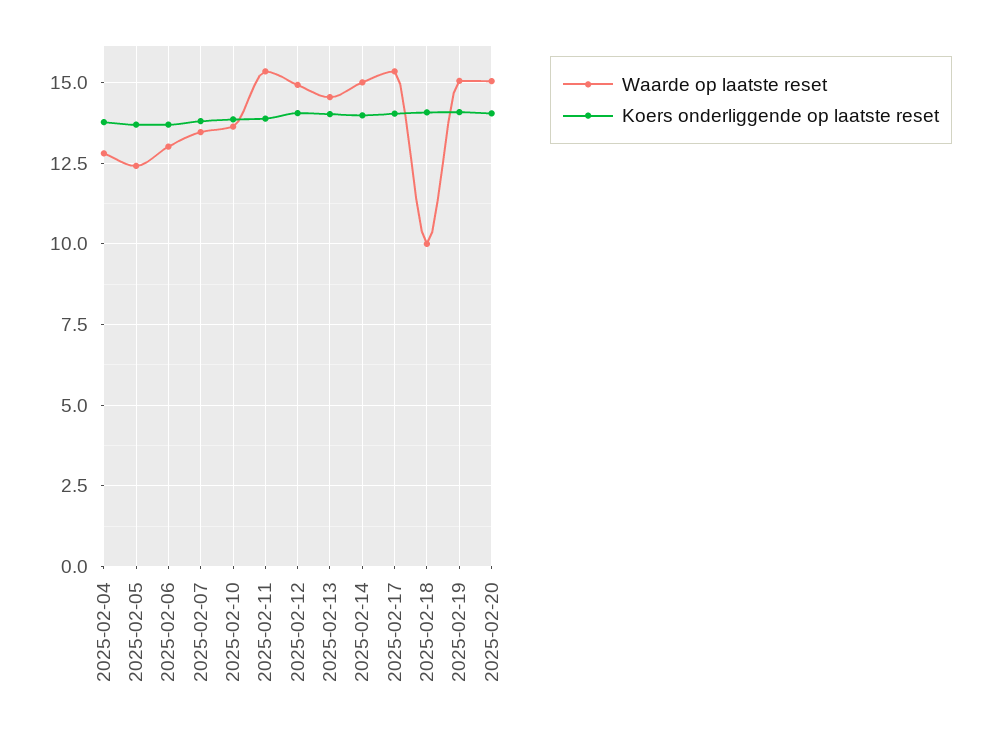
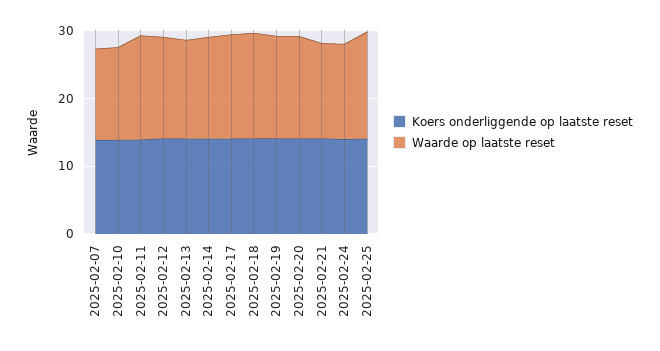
Waarde op laatste reset, 2025-02-04: 12.75 -> none
Koers onderliggende op laatste reset, 2025-02-04: 13.75 -> none
Waarde op laatste reset, 2025-02-05: 12.5 -> none
Koers onderliggende op laatste reset, 2025-02-05: 13.75 -> none
Waarde op laatste reset, 2025-02-06: 13 -> none
Koers onderliggende op laatste reset, 2025-02-06: 13.75 -> none
Waarde op laatste reset, 2025-02-18: 10 -> 16
Koers onderliggende op laatste reset, 2025-02-21: none -> 14
Waarde op laatste reset, 2025-02-21: none -> 14
Koers onderliggende op laatste reset, 2025-02-24: none -> 14
Waarde op laatste reset, 2025-02-24: none -> 14
Koers onderliggende op laatste reset, 2025-02-25: none -> 14
Waarde op laatste reset, 2025-02-25: none -> 16

